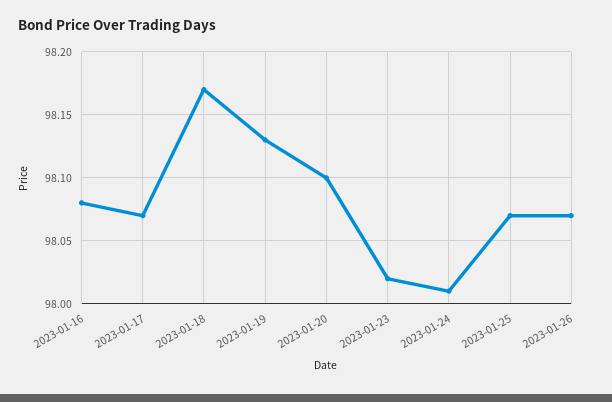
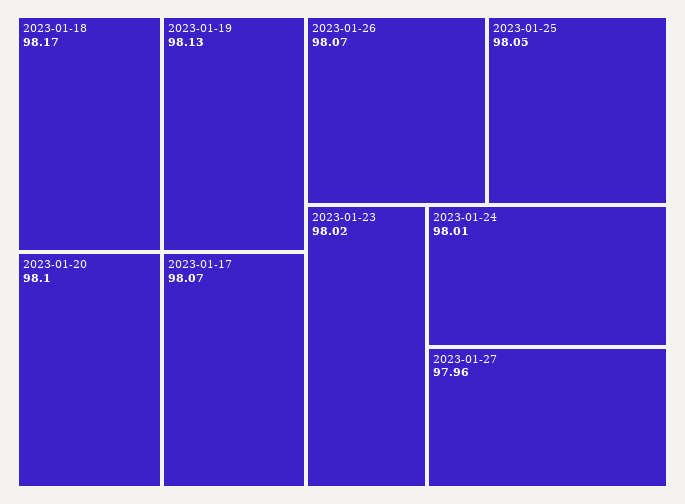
2023-01-16: 98.08 -> none
2023-01-25: 98.07 -> 98.05
2023-01-27: none -> 97.96

